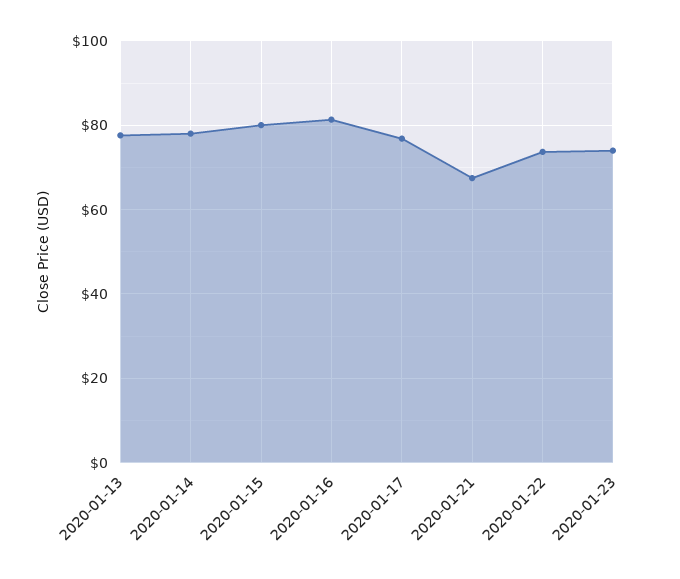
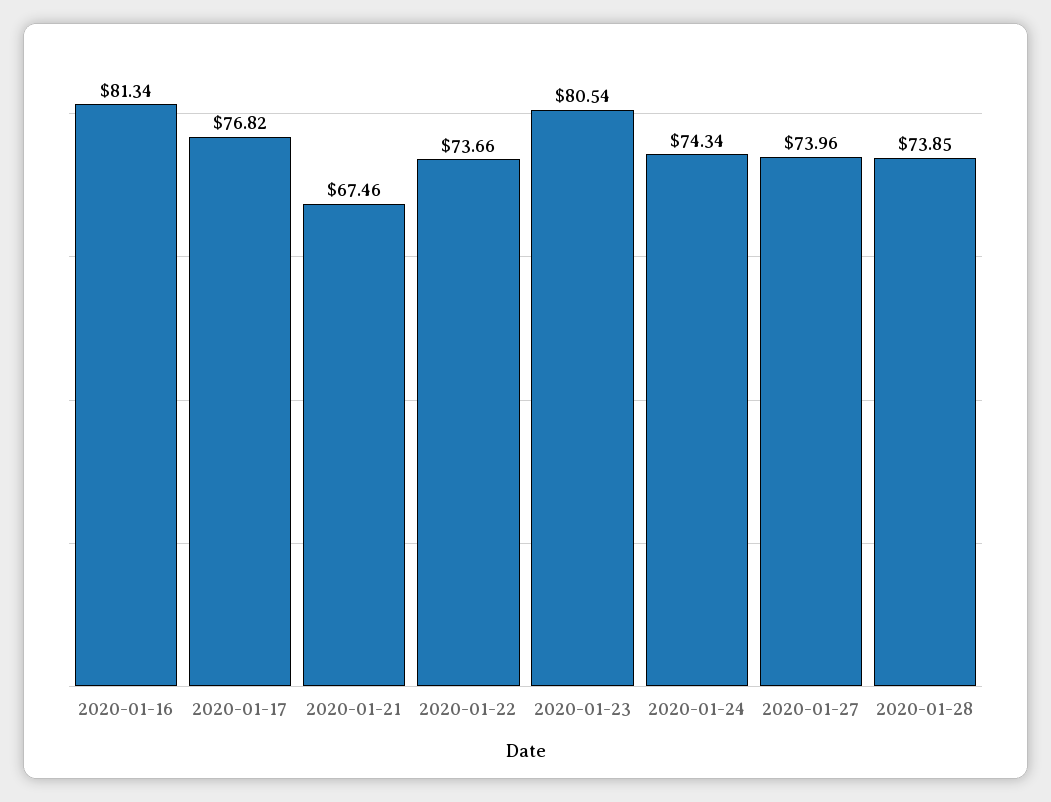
2020-01-13: 78 -> none
2020-01-14: 78 -> none
2020-01-15: 80 -> none
2020-01-23: 74 -> 80.54
2020-01-24: none -> 74.34
2020-01-27: none -> 73.96
2020-01-28: none -> 73.85

